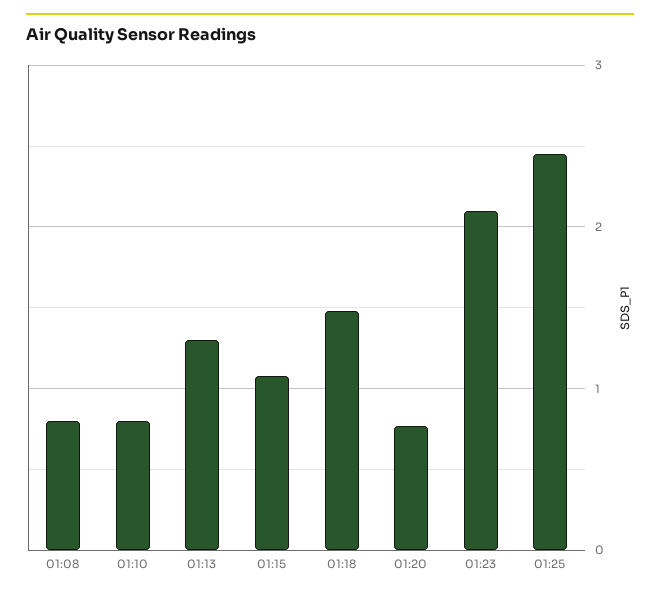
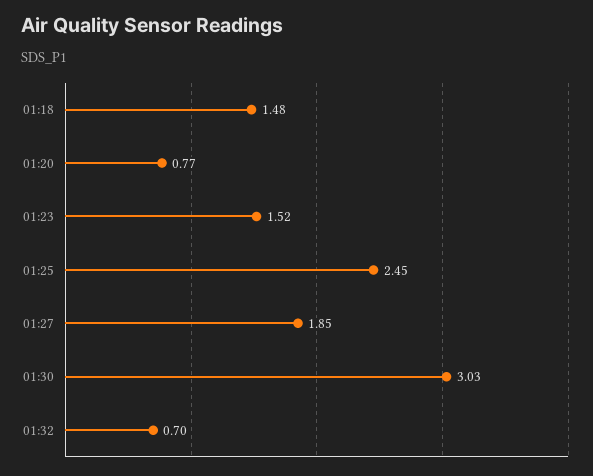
01:08: 0.8 -> none
01:10: 0.8 -> none
01:13: 1.3 -> none
01:15: 1.1 -> none
01:23: 2.1 -> 1.52
01:27: none -> 1.85
01:30: none -> 3.03
01:32: none -> 0.7

